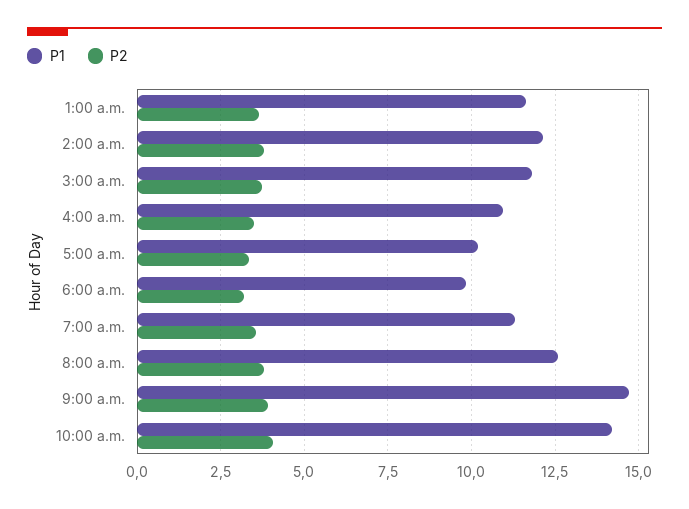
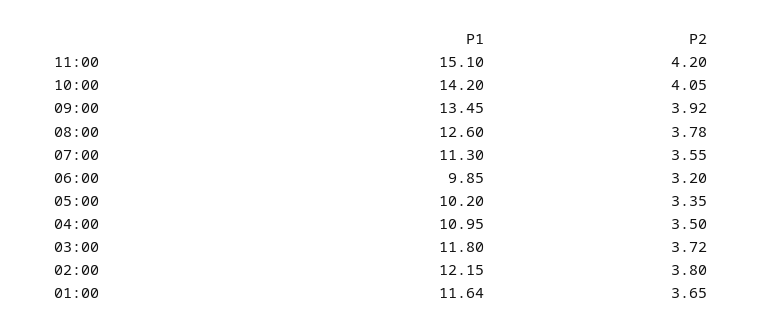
P1, 9:00 a.m.: 14.75 -> 13.45
P1, 11:00: none -> 15.1
P2, 11:00: none -> 4.2

